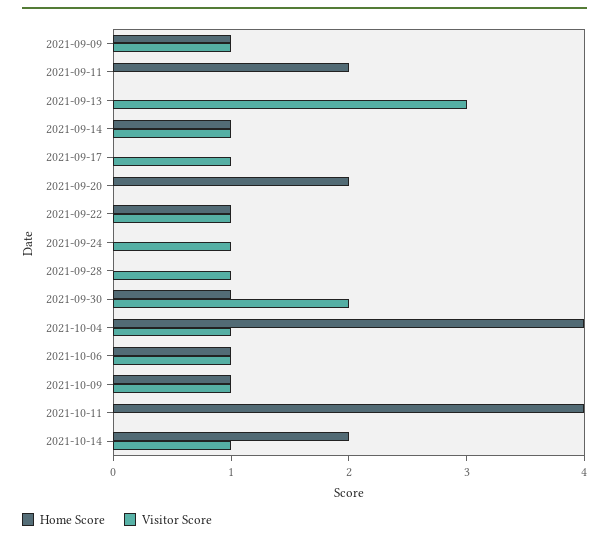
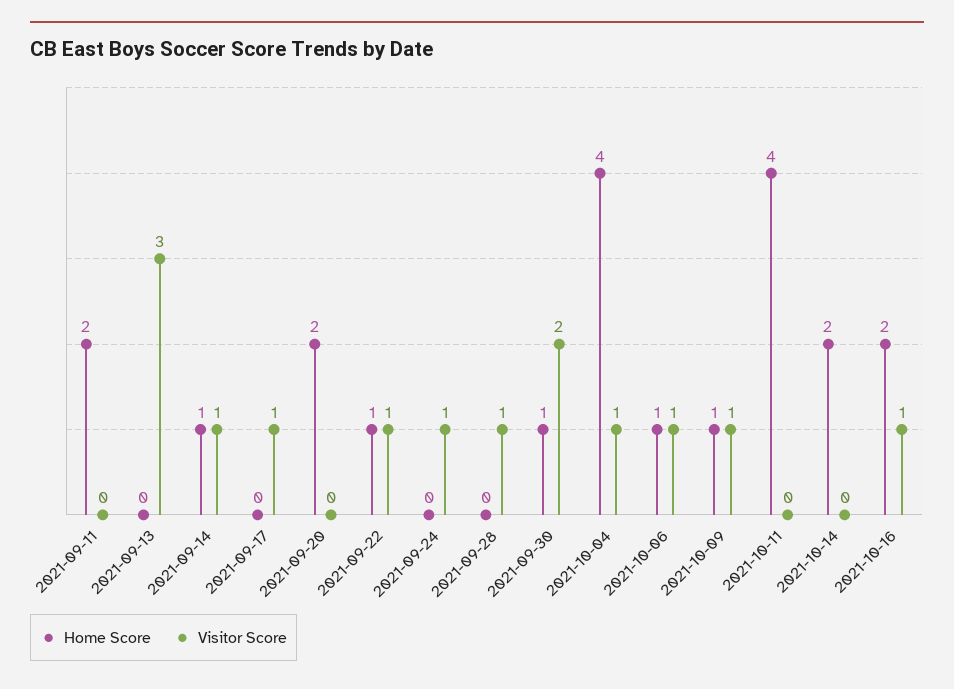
Home Score, 2021-09-09: 1 -> none
Visitor Score, 2021-09-09: 1 -> none
Visitor Score, 2021-10-14: 1 -> 0
Home Score, 2021-10-16: none -> 2
Visitor Score, 2021-10-16: none -> 1

